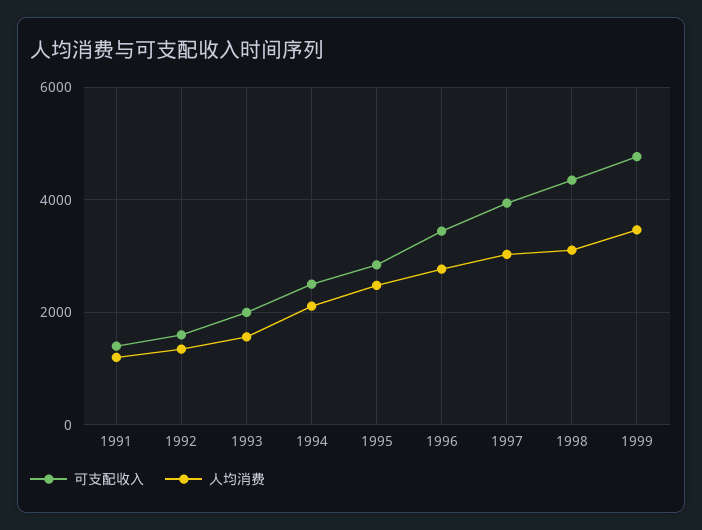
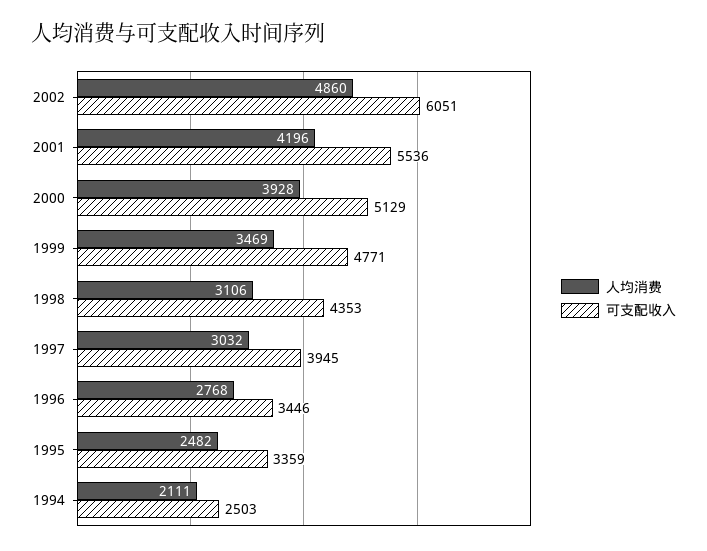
可支配收入, 1991: 1400 -> none
人均消费, 1991: 1200 -> none
可支配收入, 1992: 1600 -> none
人均消费, 1992: 1400 -> none
可支配收入, 1993: 2000 -> none
人均消费, 1993: 1600 -> none
可支配收入, 1995: 2800 -> 3359
人均消费, 2002: none -> 4860
可支配收入, 2002: none -> 6051
人均消费, 2001: none -> 4196
可支配收入, 2001: none -> 5536
人均消费, 2000: none -> 3928
可支配收入, 2000: none -> 5129

